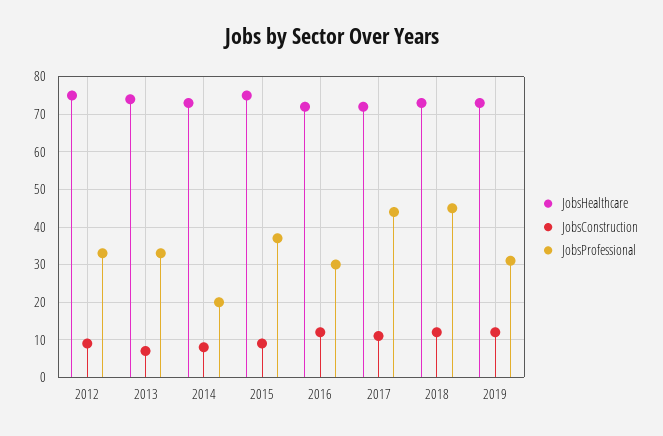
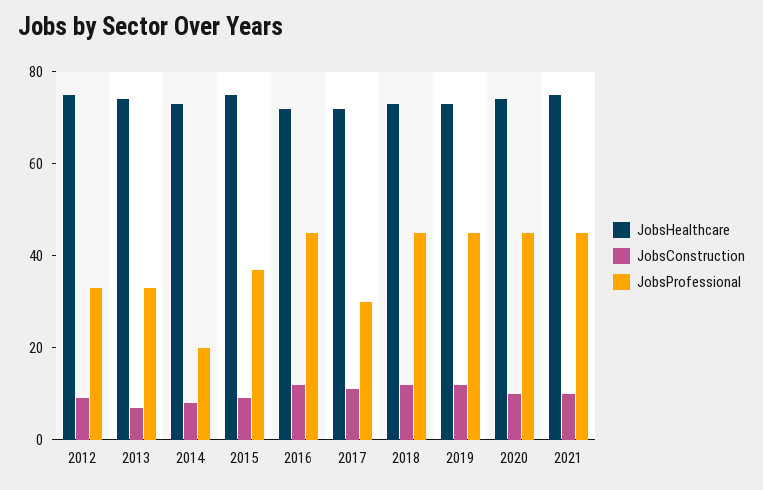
JobsProfessional, 2016: 30 -> 45
JobsProfessional, 2017: 45 -> 30
JobsProfessional, 2019: 30 -> 45
JobsHealthcare, 2020: none -> 75
JobsConstruction, 2020: none -> 10
JobsProfessional, 2020: none -> 45
JobsHealthcare, 2021: none -> 75
JobsConstruction, 2021: none -> 10
JobsProfessional, 2021: none -> 45

